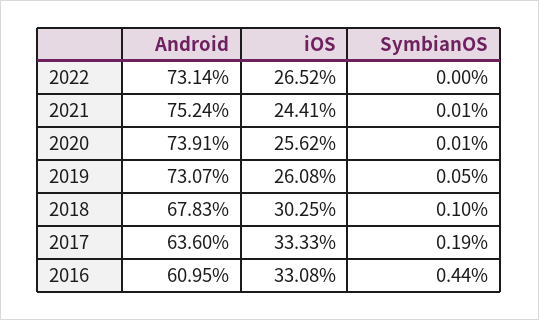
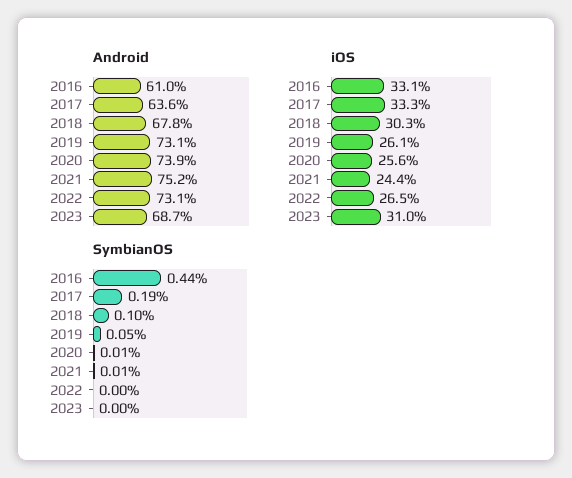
Android, 2023: none -> 68.7
iOS, 2023: none -> 31
SymbianOS, 2023: none -> 0

